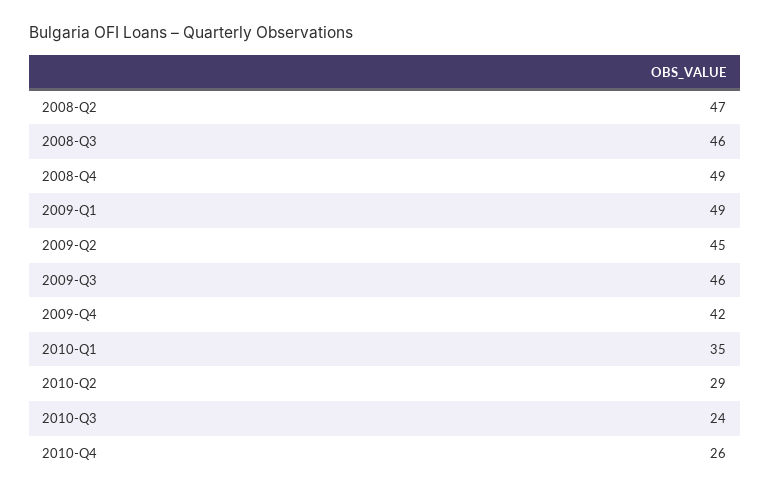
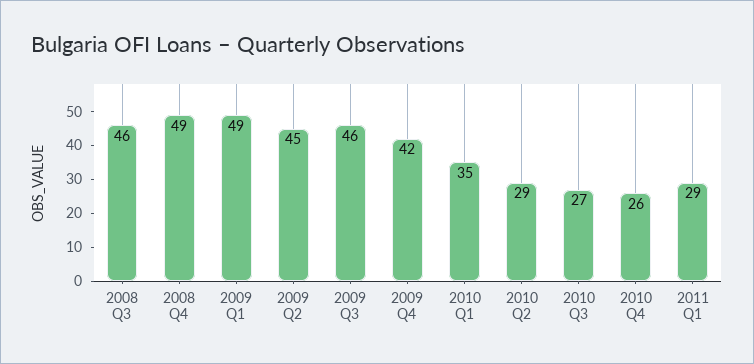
2008-Q2: 47 -> none
2010-Q3: 24 -> 27
2011 Q1: none -> 29

